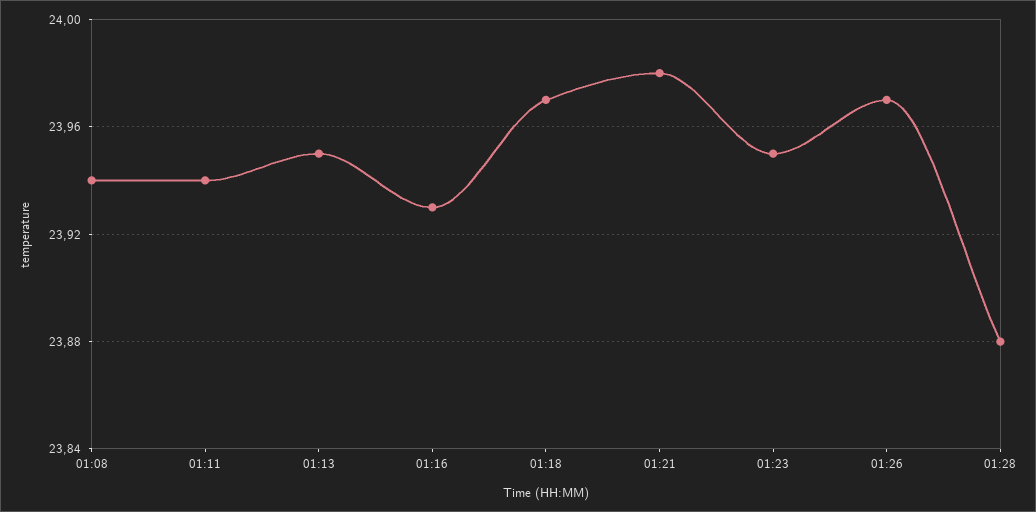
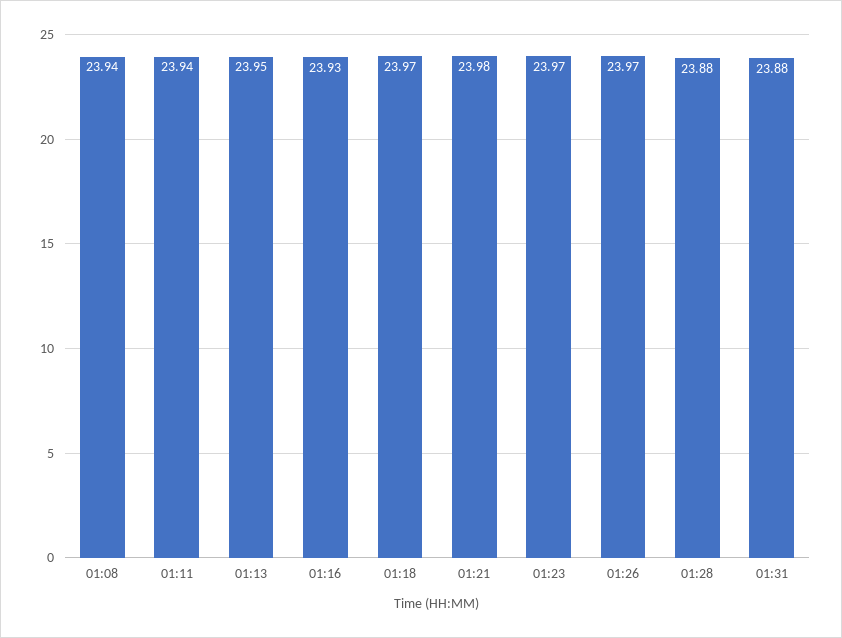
01:23: 23.95 -> 23.97
01:31: none -> 23.88

